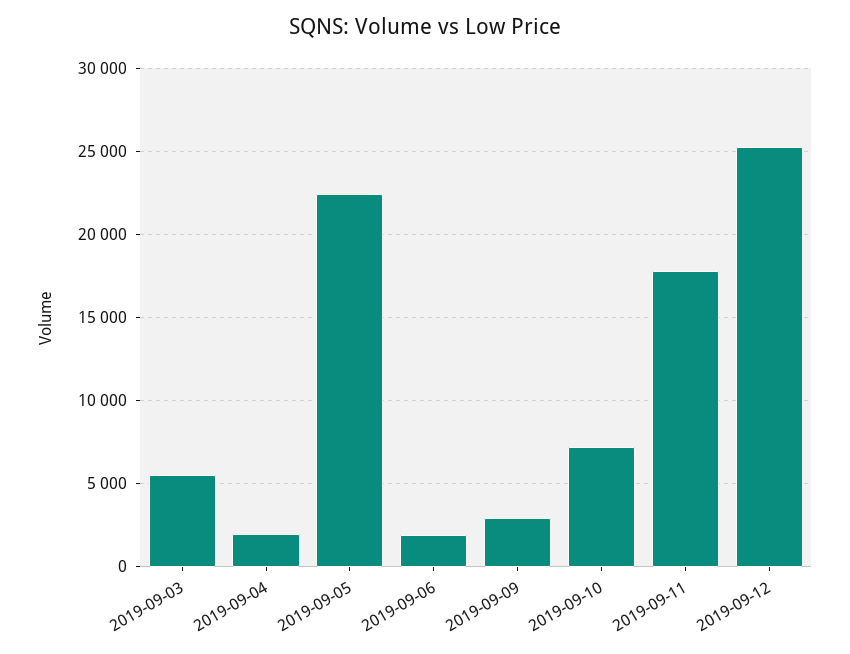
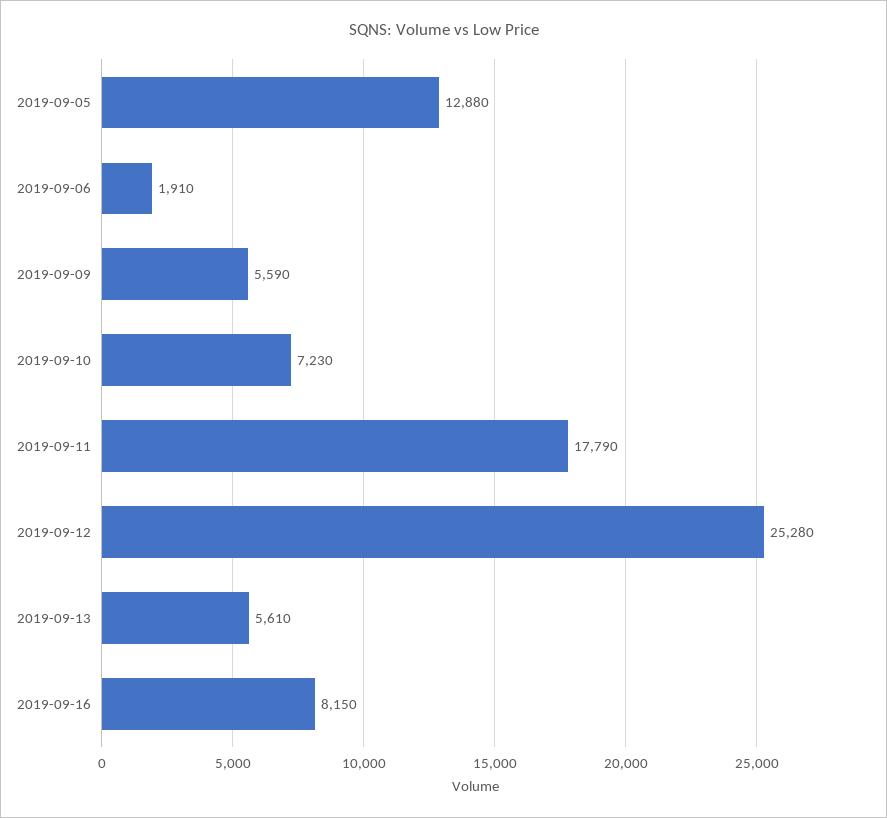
2019-09-03: 5500 -> none
2019-09-04: 2000 -> none
2019-09-05: 22500 -> 12880
2019-09-09: 3000 -> 5590
2019-09-13: none -> 5610
2019-09-16: none -> 8150

